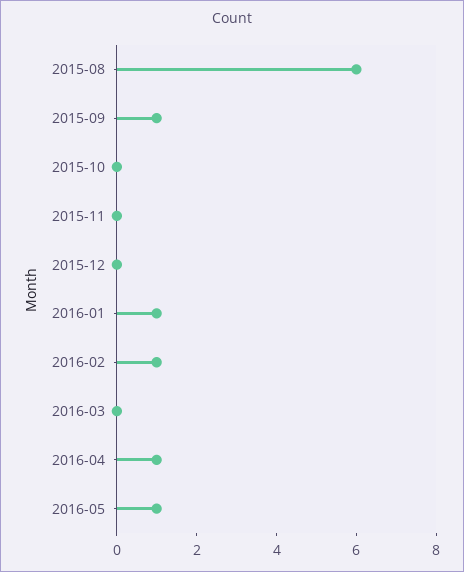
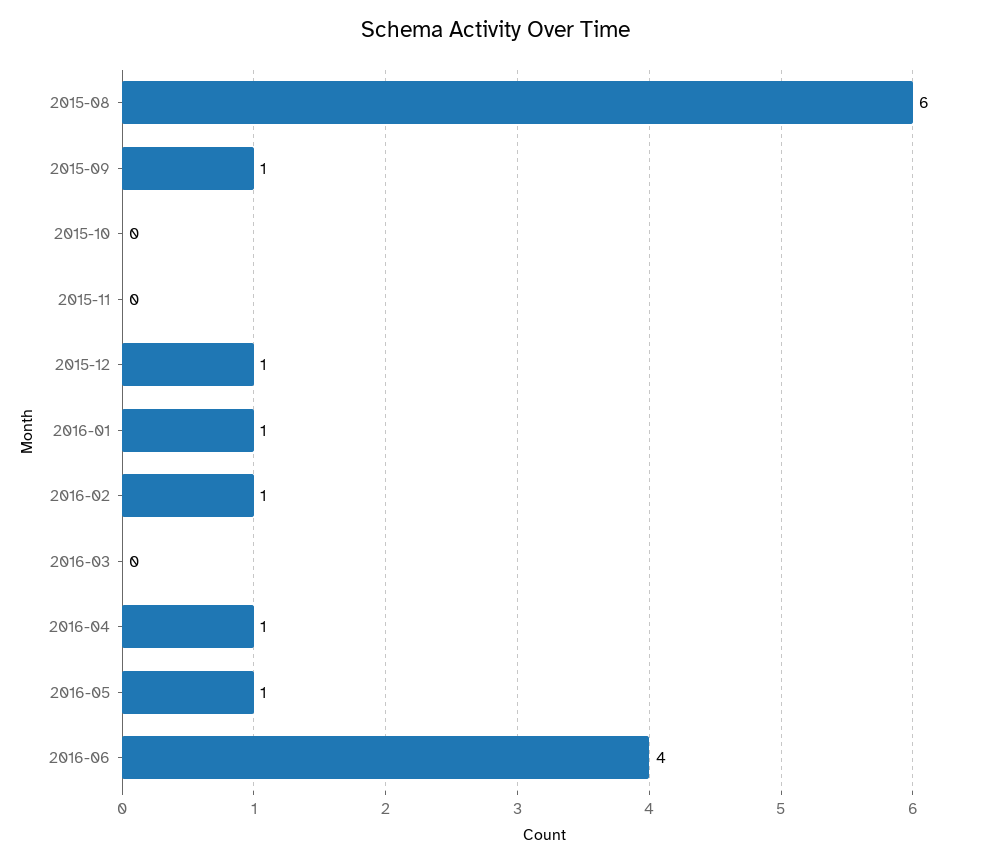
2015-12: 0 -> 1
2016-06: none -> 4

